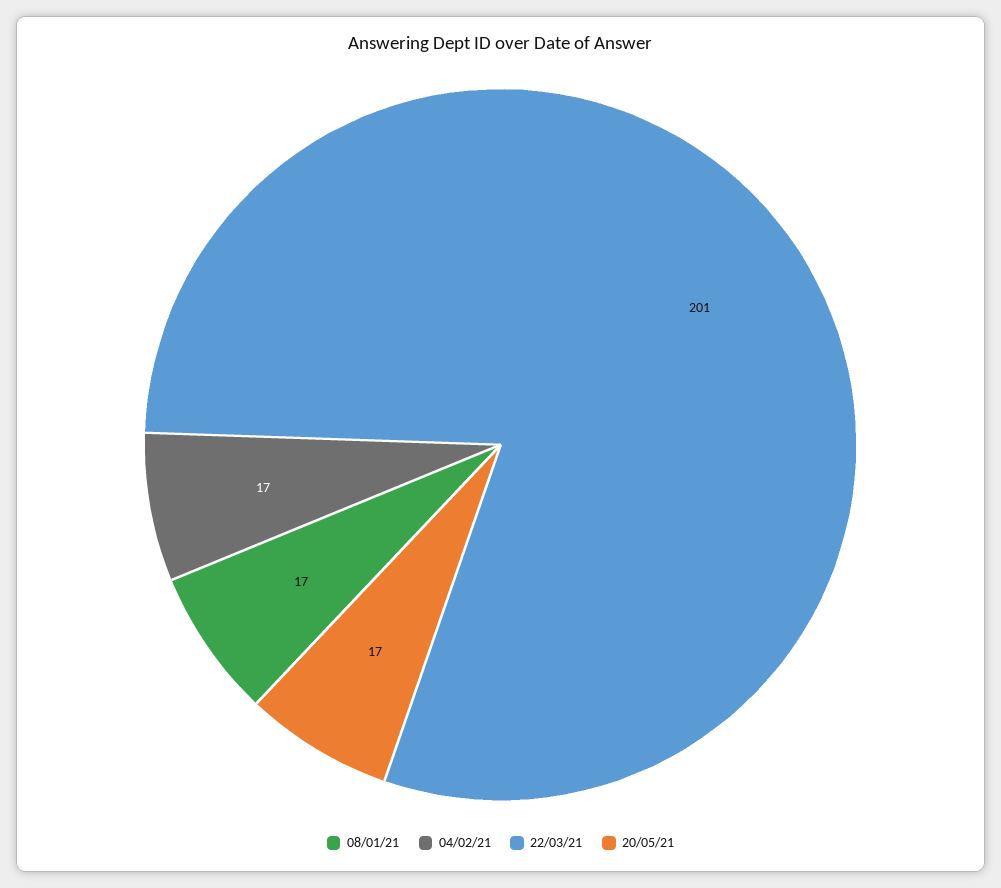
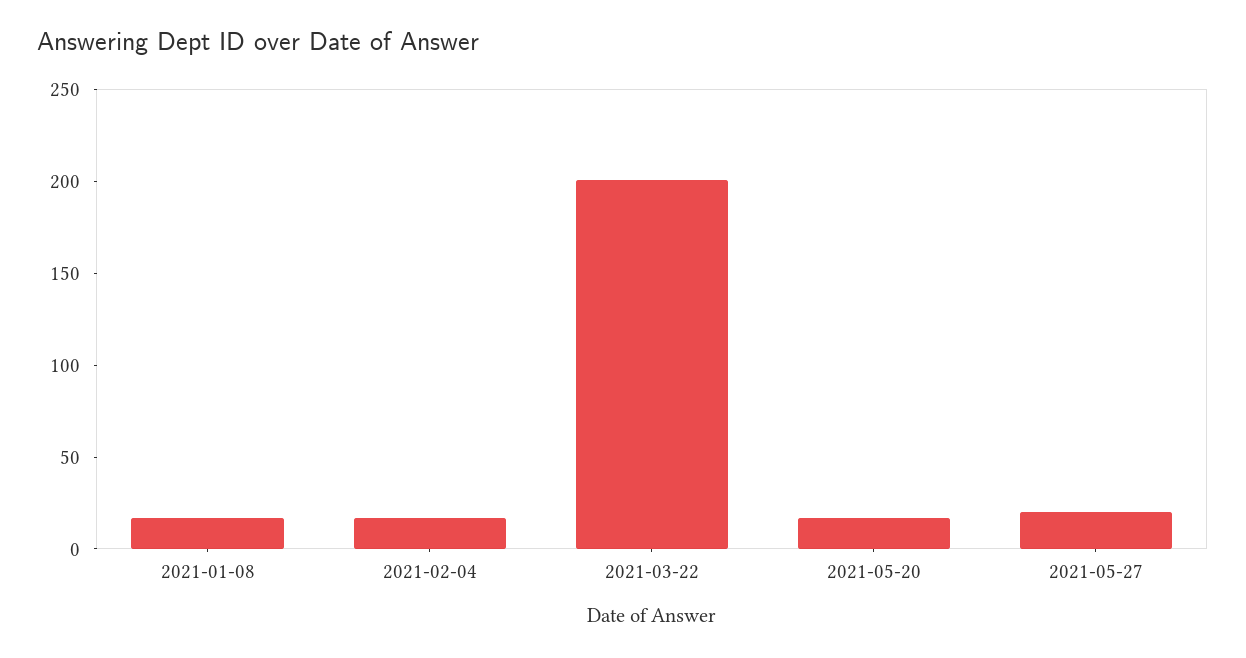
2021-05-27: none -> 20

